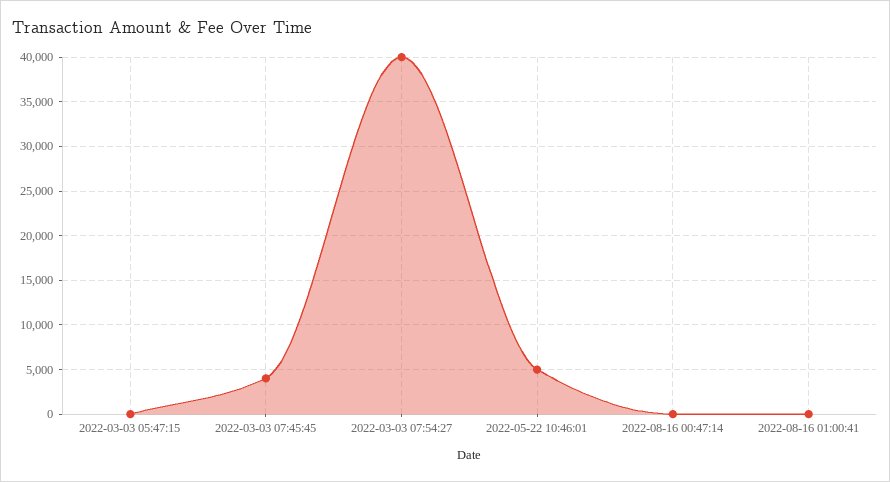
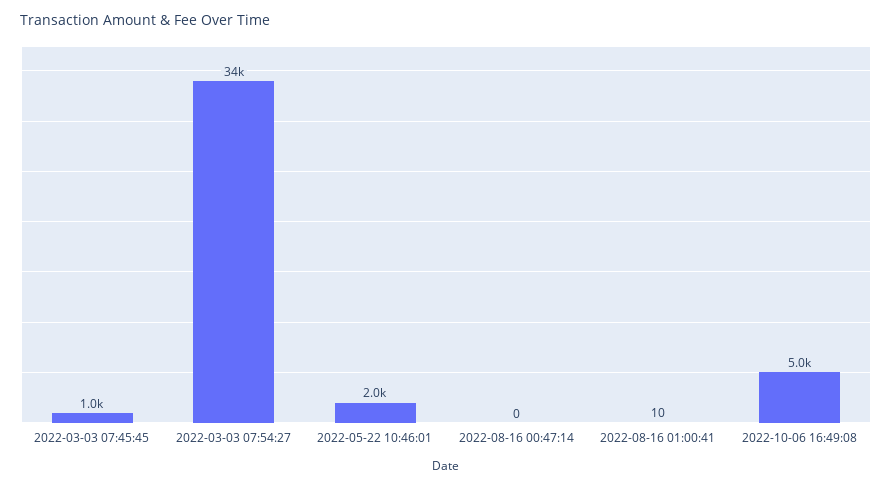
2022-03-03 05:47:15: 0 -> none
2022-03-03 07:45:45: 4000 -> 1000
2022-03-03 07:54:27: 40000 -> 34000
2022-05-22 10:46:01: 5000 -> 2000
2022-10-06 16:49:08: none -> 5000

